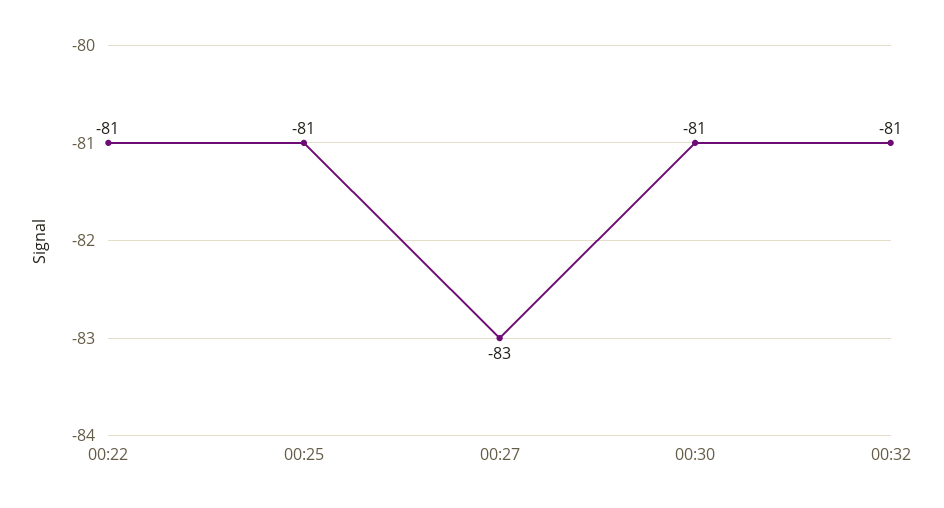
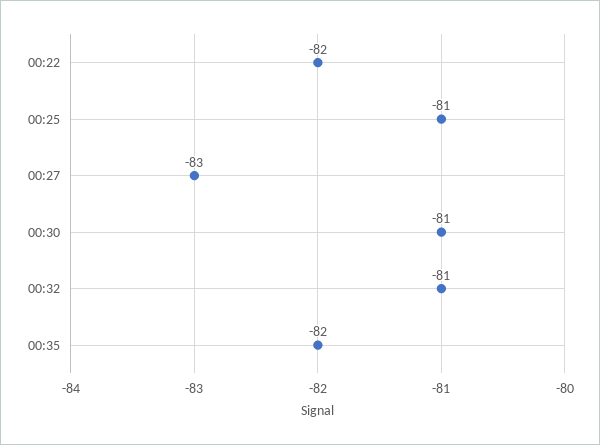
00:22: -81 -> -82
00:35: none -> -82

